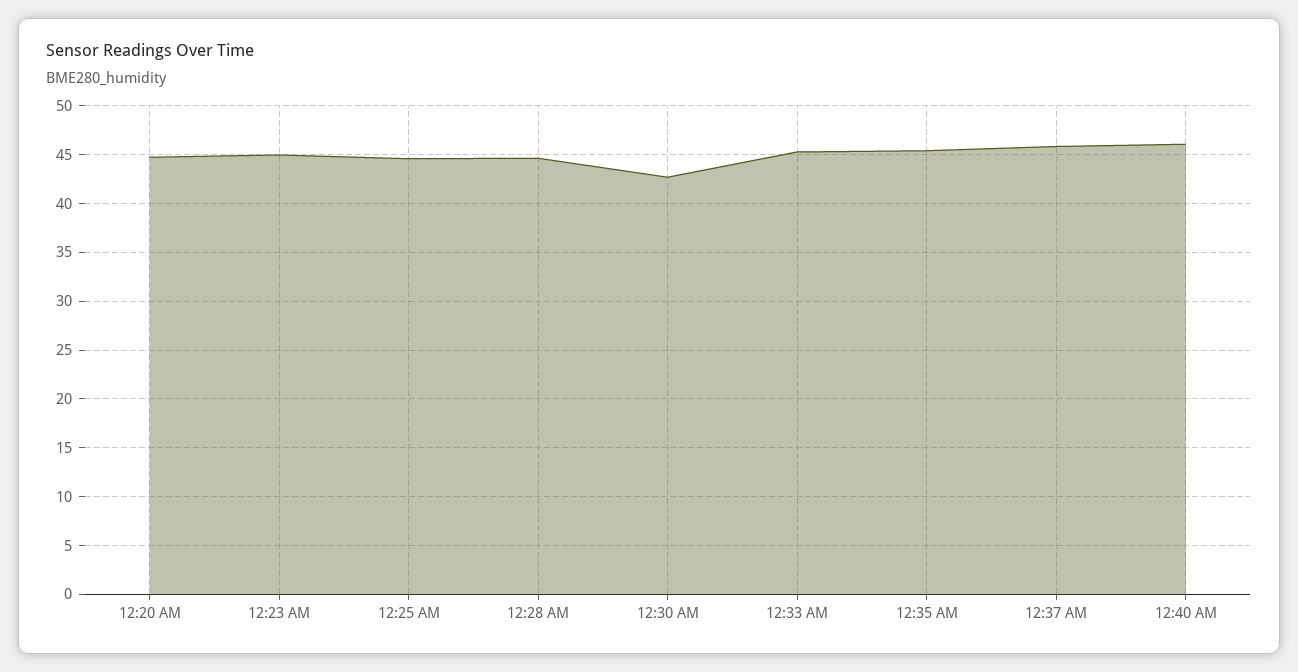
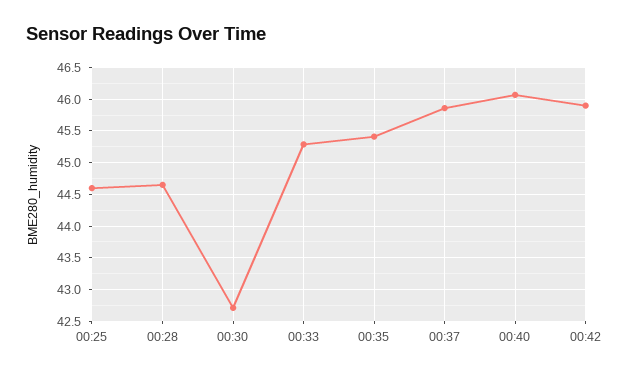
12:20 AM: 45 -> none
12:23 AM: 45 -> none
00:42: none -> 45.9

